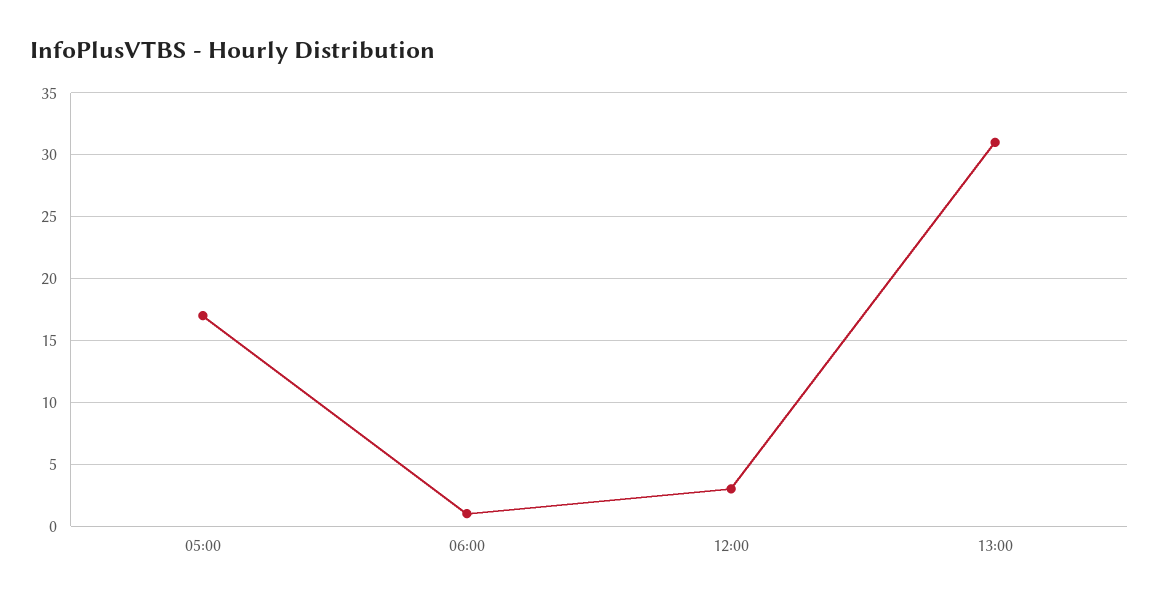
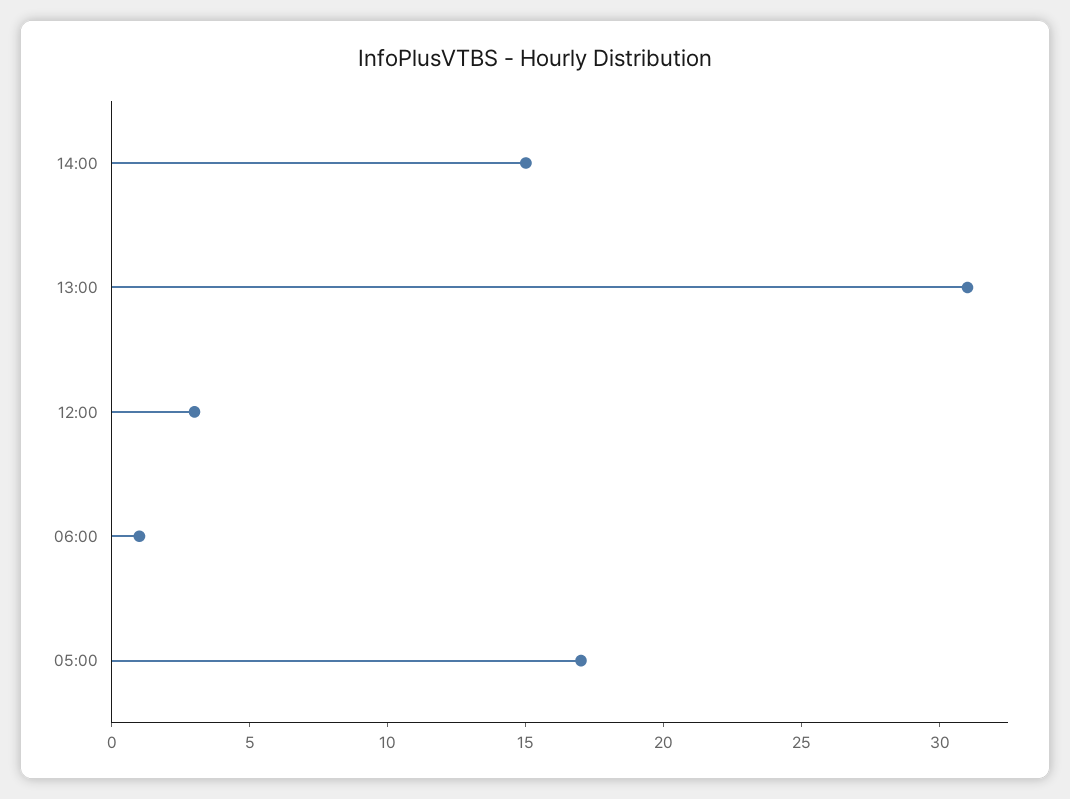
14:00: none -> 15

